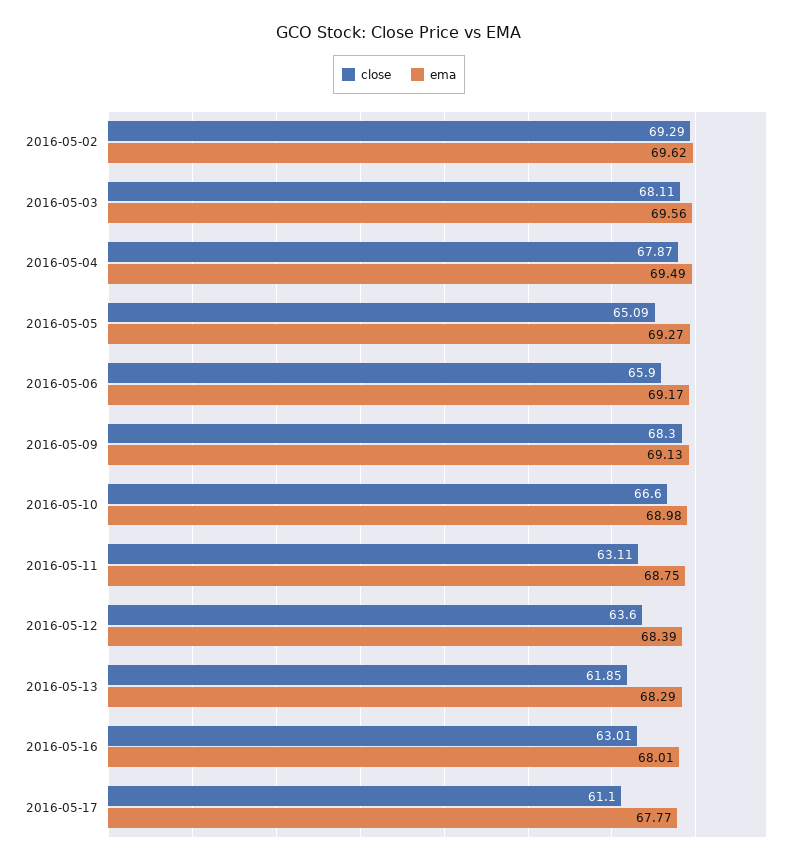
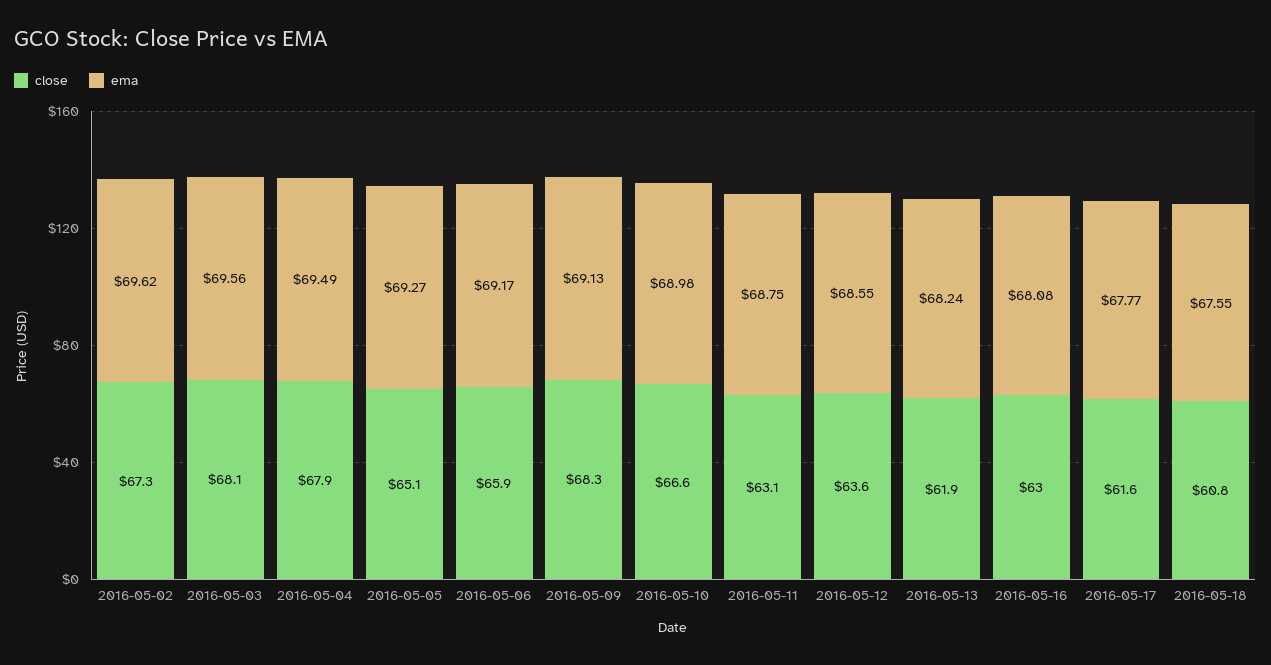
close, 2016-05-02: 69.29 -> 67.3
ema, 2016-05-12: 68.39 -> 68.55
ema, 2016-05-13: 68.29 -> 68.24
ema, 2016-05-16: 68.01 -> 68.08
close, 2016-05-17: 61.1 -> 61.6
close, 2016-05-18: none -> 60.8
ema, 2016-05-18: none -> 67.55

